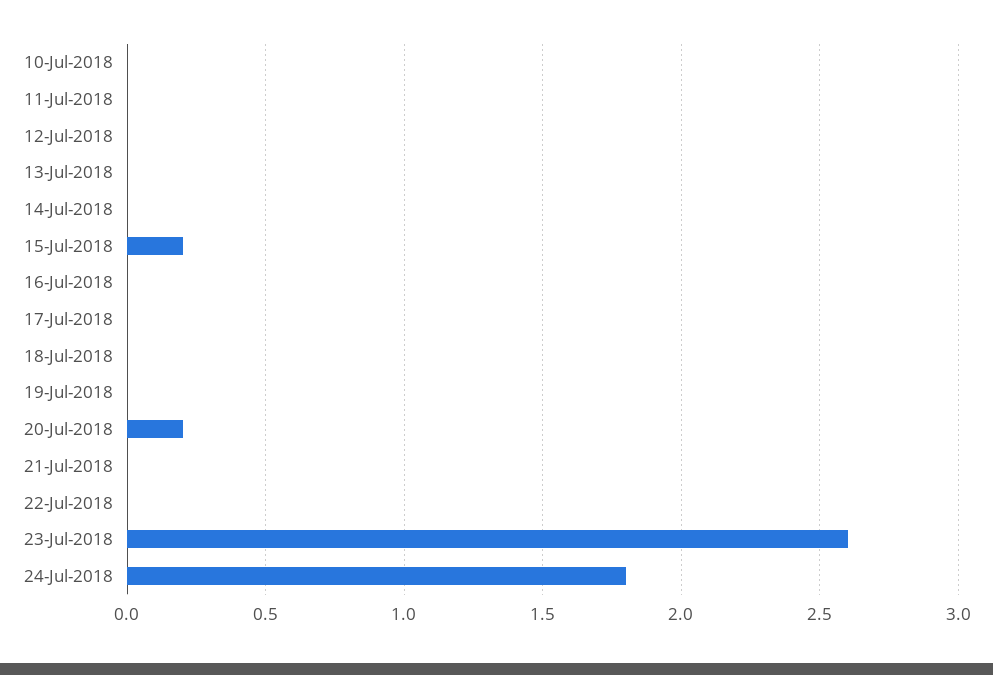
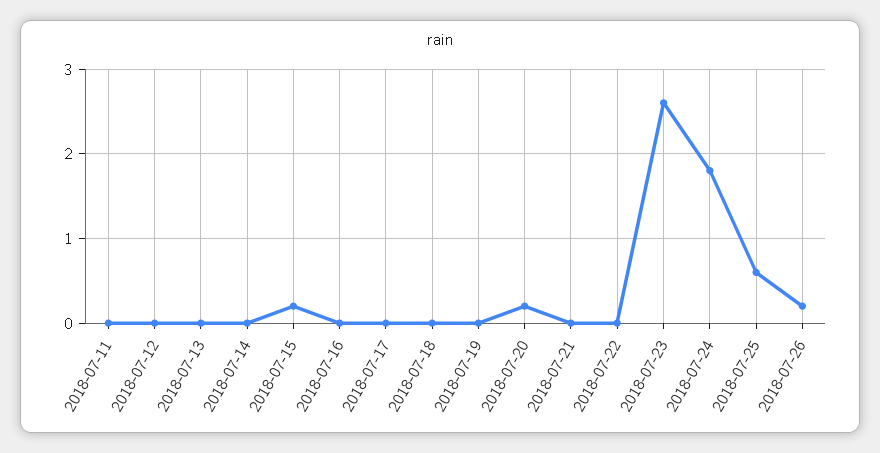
10-Jul-2018: 0 -> none
2018-07-25: none -> 0.6
2018-07-26: none -> 0.2

